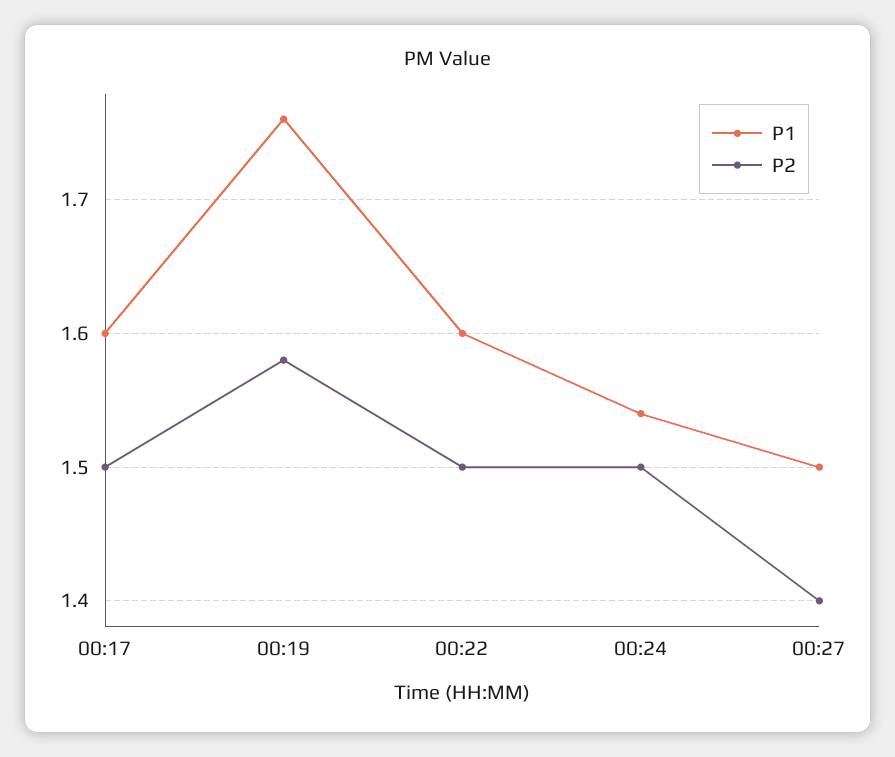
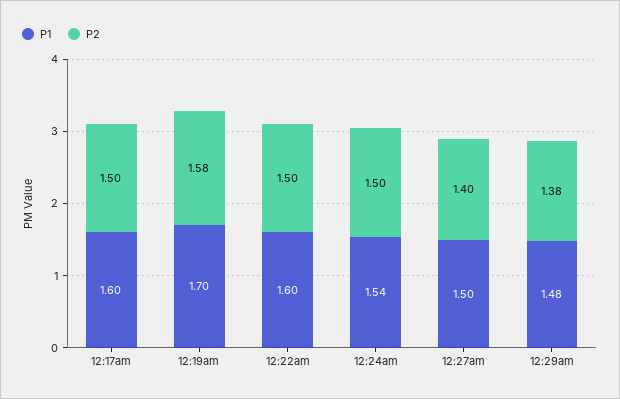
P1, 00:19: 1.76 -> 1.7
P1, 12:29am: none -> 1.48
P2, 12:29am: none -> 1.38

